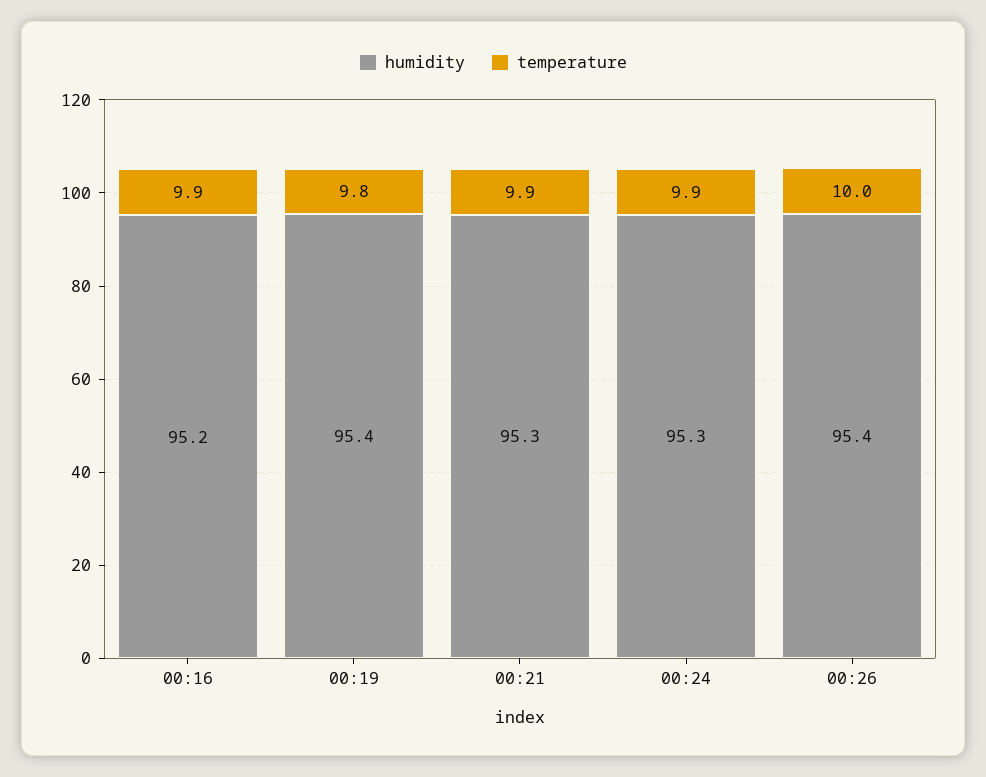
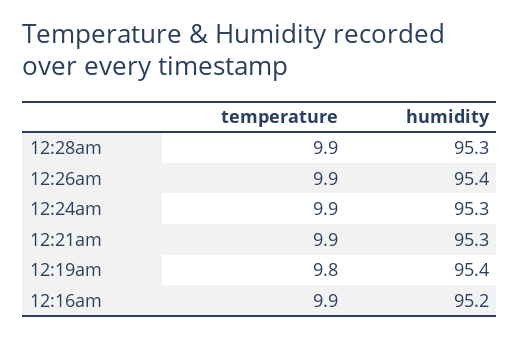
temperature, 00:26: 10 -> 9.9
temperature, 12:28am: none -> 9.9
humidity, 12:28am: none -> 95.3

